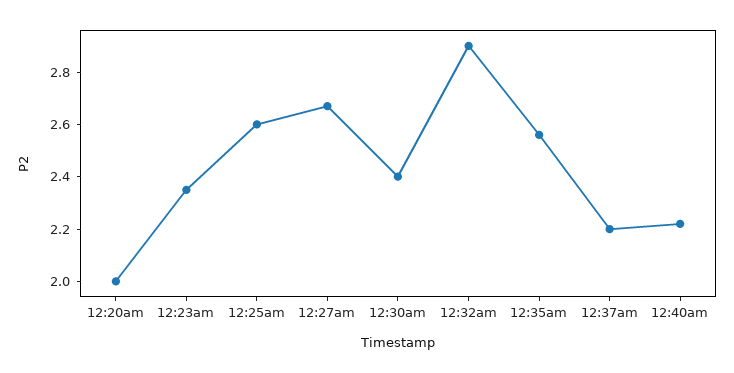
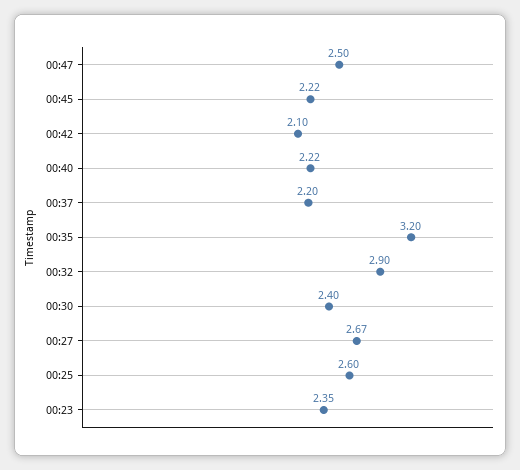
12:20am: 2 -> none
12:35am: 2.55 -> 3.2
00:47: none -> 2.5
00:45: none -> 2.22
00:42: none -> 2.1

